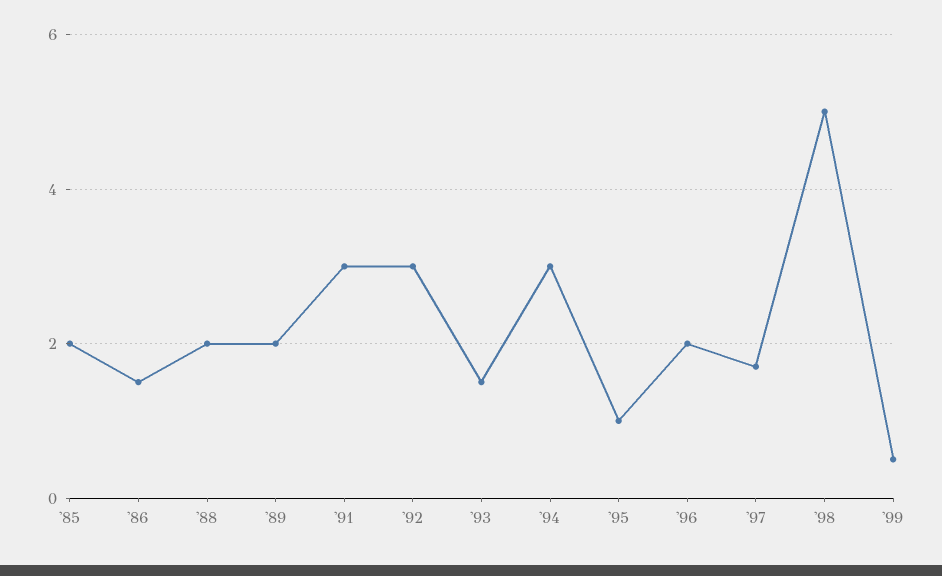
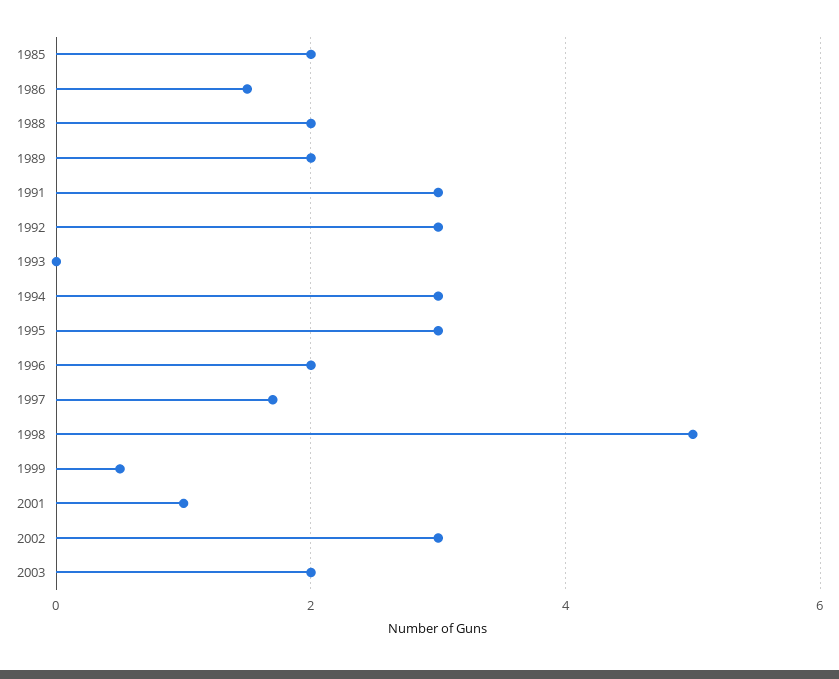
'93: 1.5 -> 0
'95: 1 -> 3
2001: none -> 1
2002: none -> 3
2003: none -> 2

